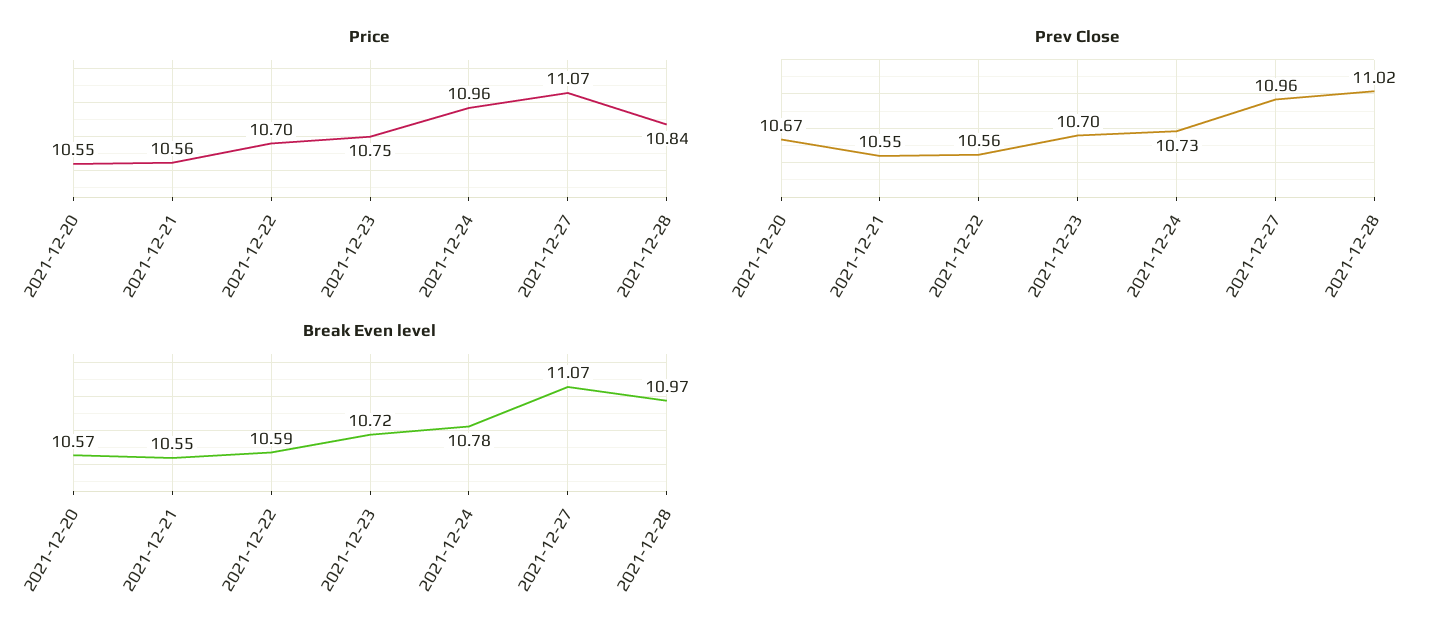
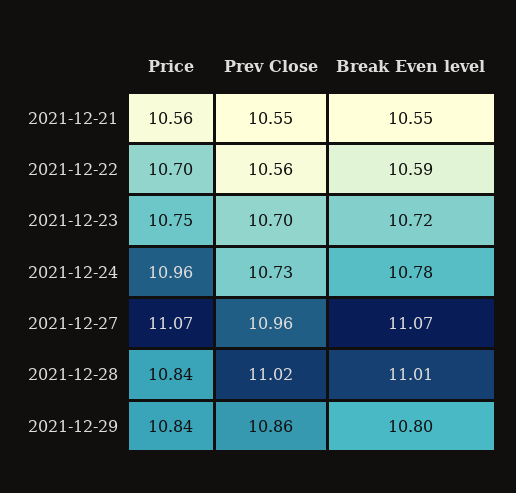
Price, 2021-12-20: 10.55 -> none
Prev Close, 2021-12-20: 10.67 -> none
Break Even level, 2021-12-20: 10.57 -> none
Break Even level, 2021-12-28: 10.97 -> 11.01
Price, 2021-12-29: none -> 10.84
Prev Close, 2021-12-29: none -> 10.86
Break Even level, 2021-12-29: none -> 10.8

